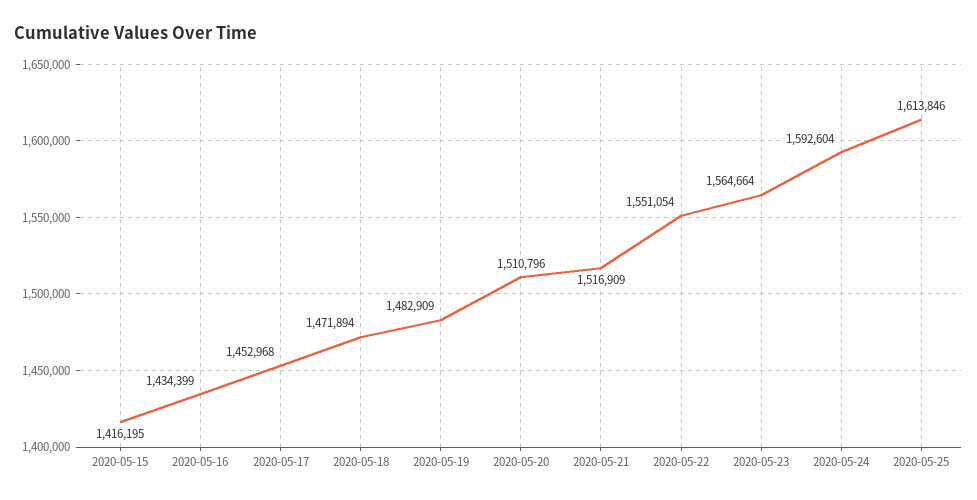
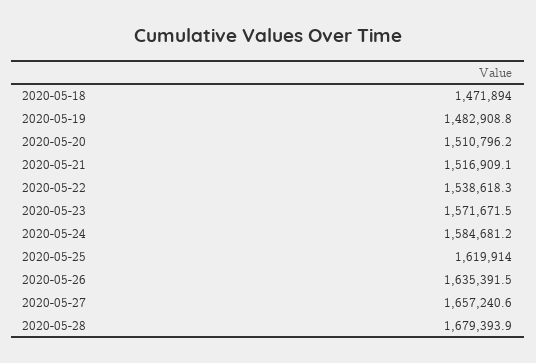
2020-05-15: 1416195 -> none
2020-05-16: 1434399 -> none
2020-05-17: 1452968 -> none
2020-05-22: 1551054 -> 1538618.3
2020-05-23: 1564664 -> 1571671.5
2020-05-24: 1592604 -> 1584681.2
2020-05-25: 1613846 -> 1619914
2020-05-26: none -> 1635391.5
2020-05-27: none -> 1657240.6
2020-05-28: none -> 1679393.9

